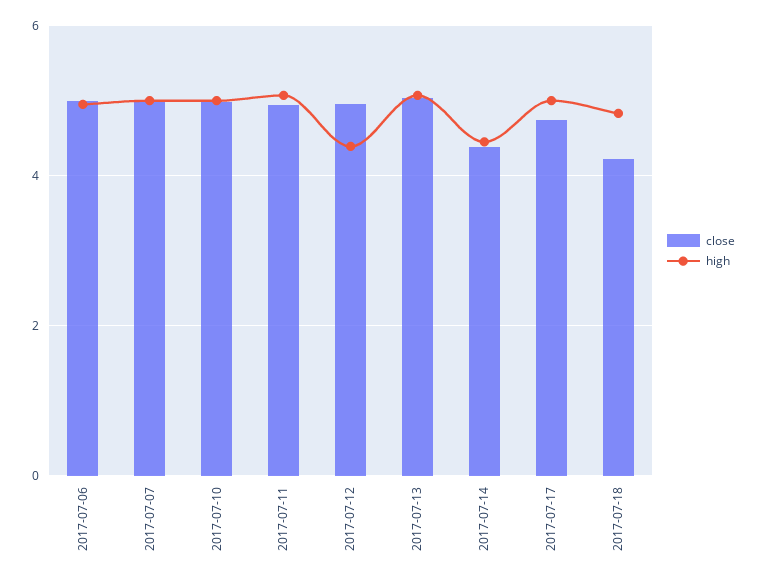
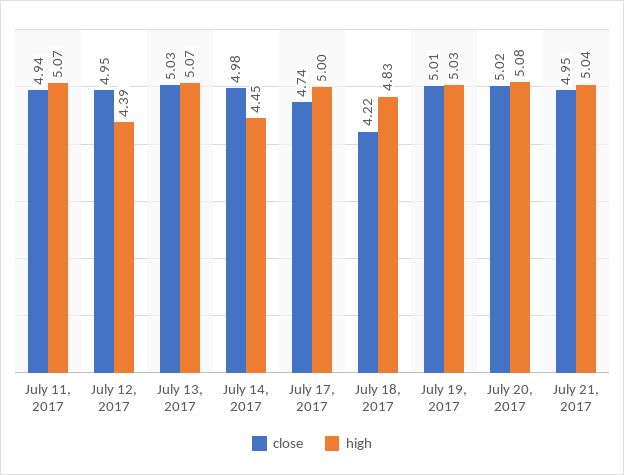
close, 2017-07-06: 5 -> none
high, 2017-07-06: 5 -> none
close, 2017-07-07: 5 -> none
high, 2017-07-07: 5 -> none
close, 2017-07-10: 5 -> none
high, 2017-07-10: 5 -> none
close, 2017-07-14: 4.4 -> 4.98
close, July 19, 2017: none -> 5.01
high, July 19, 2017: none -> 5.03
close, July 20, 2017: none -> 5.02
high, July 20, 2017: none -> 5.08
close, July 21, 2017: none -> 4.95
high, July 21, 2017: none -> 5.04

